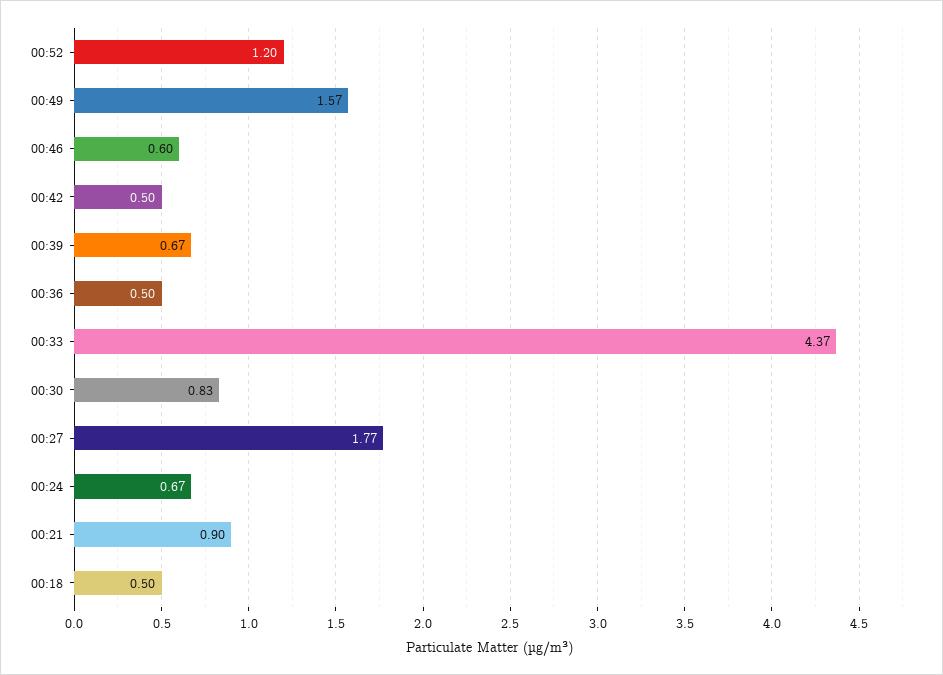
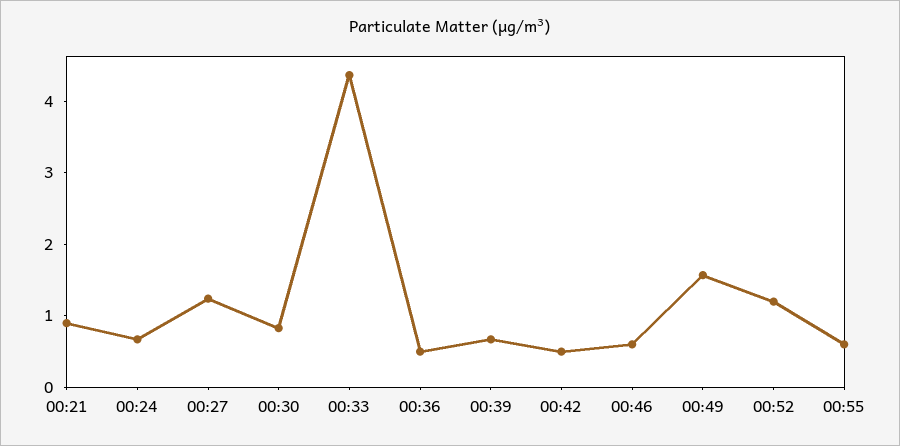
00:27: 1.77 -> 1.2
00:18: 0.5 -> none
00:55: none -> 0.6

